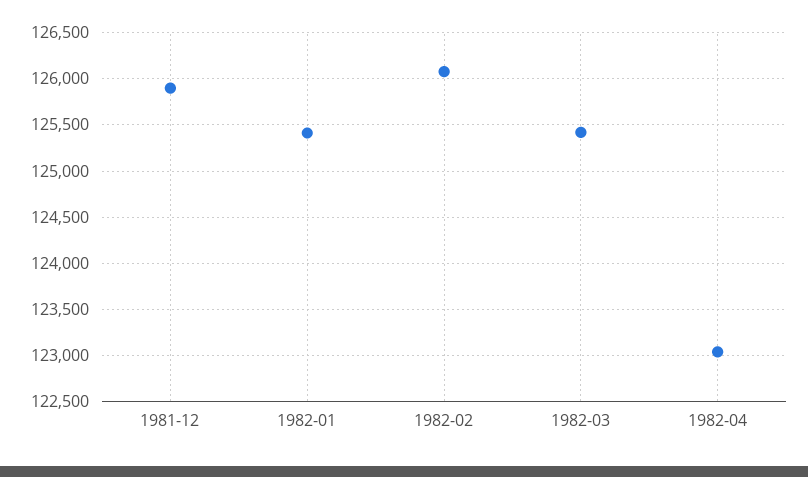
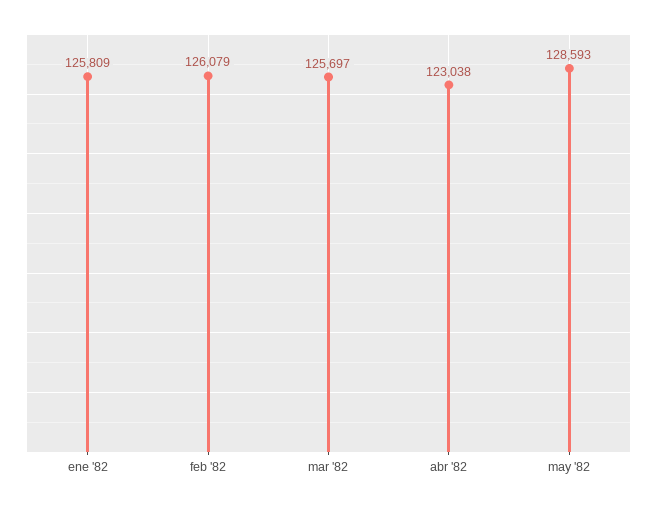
1981-12: 125900 -> none
1982-01: 125400 -> 125809
1982-03: 125400 -> 125697
may '82: none -> 128593

